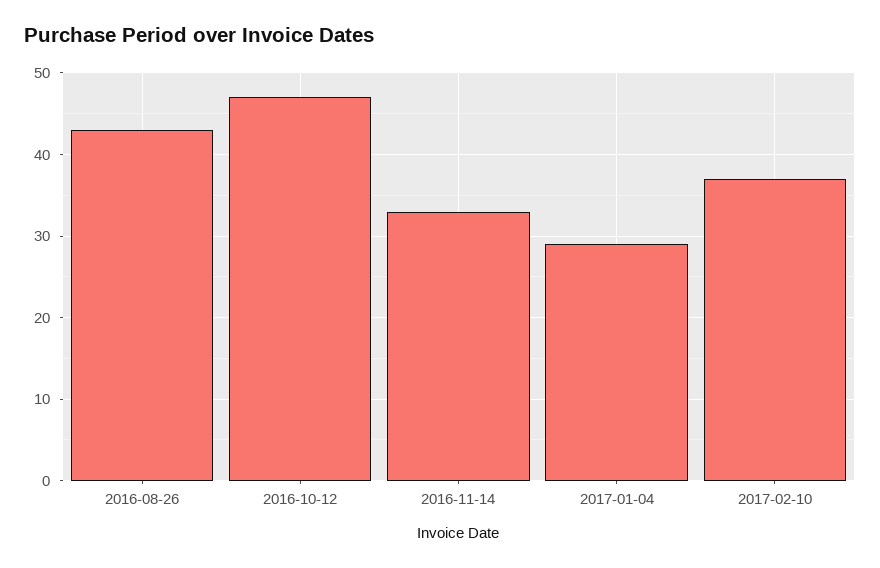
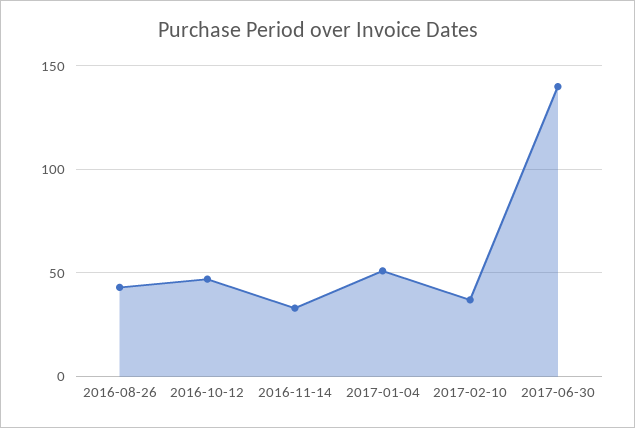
2017-01-04: 29 -> 50
2017-06-30: none -> 140

